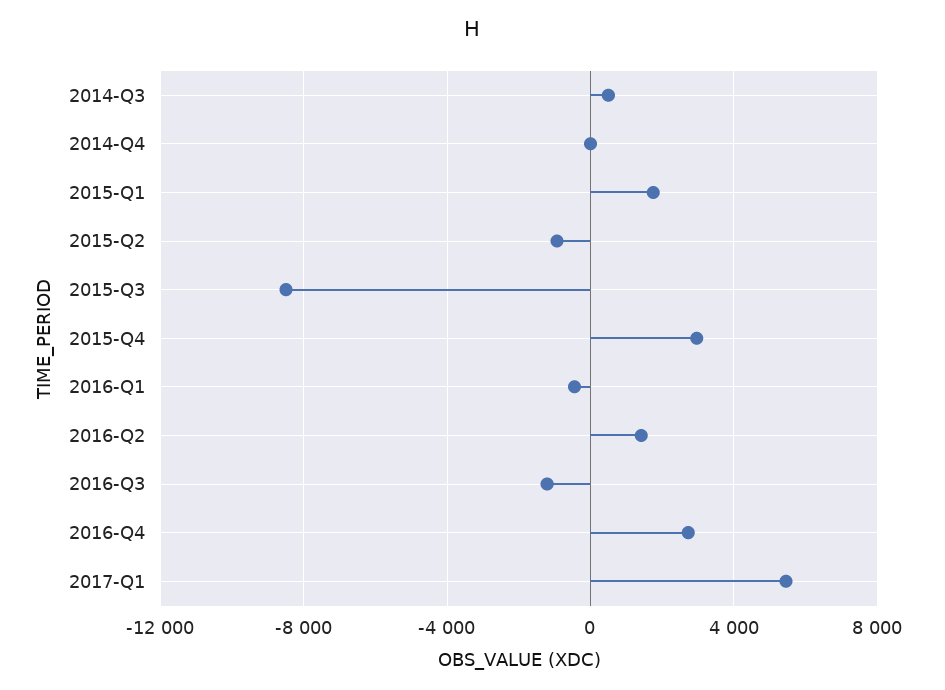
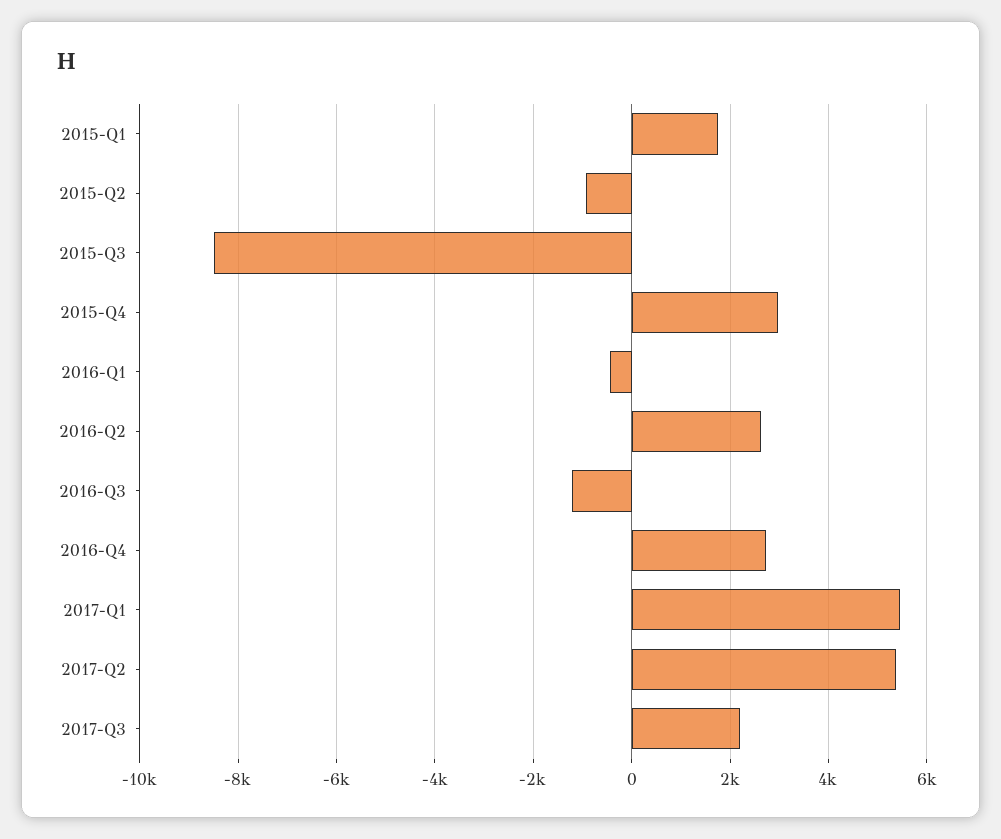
2014-Q3: 500 -> none
2014-Q4: 0 -> none
2016-Q2: 1500 -> 2600
2017-Q2: none -> 5400
2017-Q3: none -> 2200

